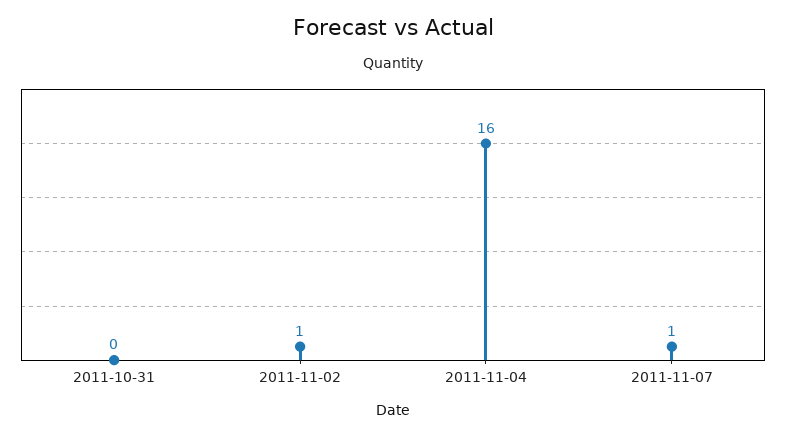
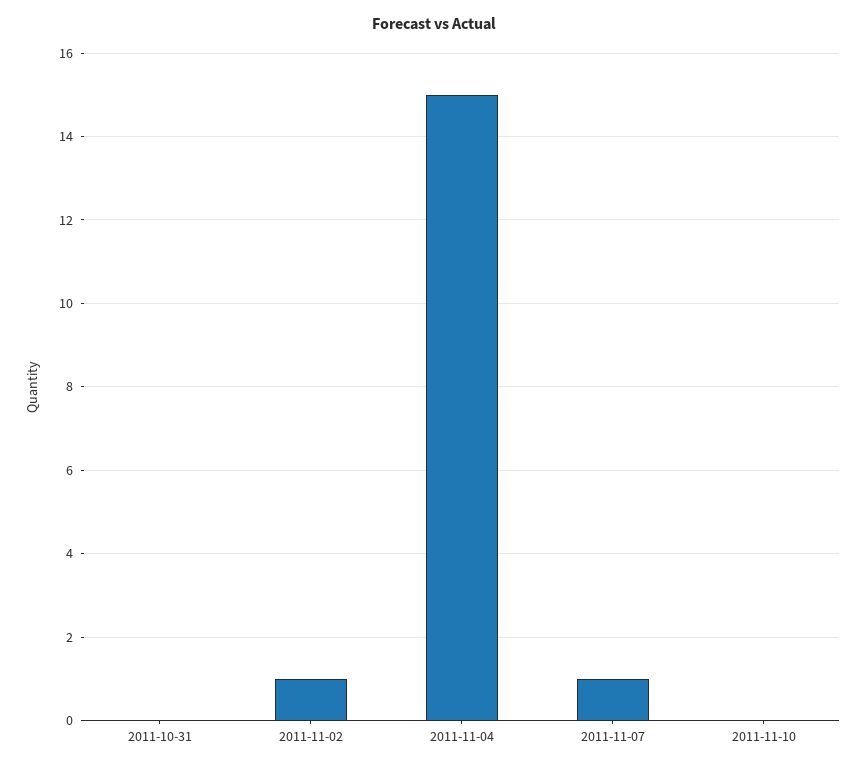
2011-11-04: 16 -> 15
2011-11-10: none -> 0

